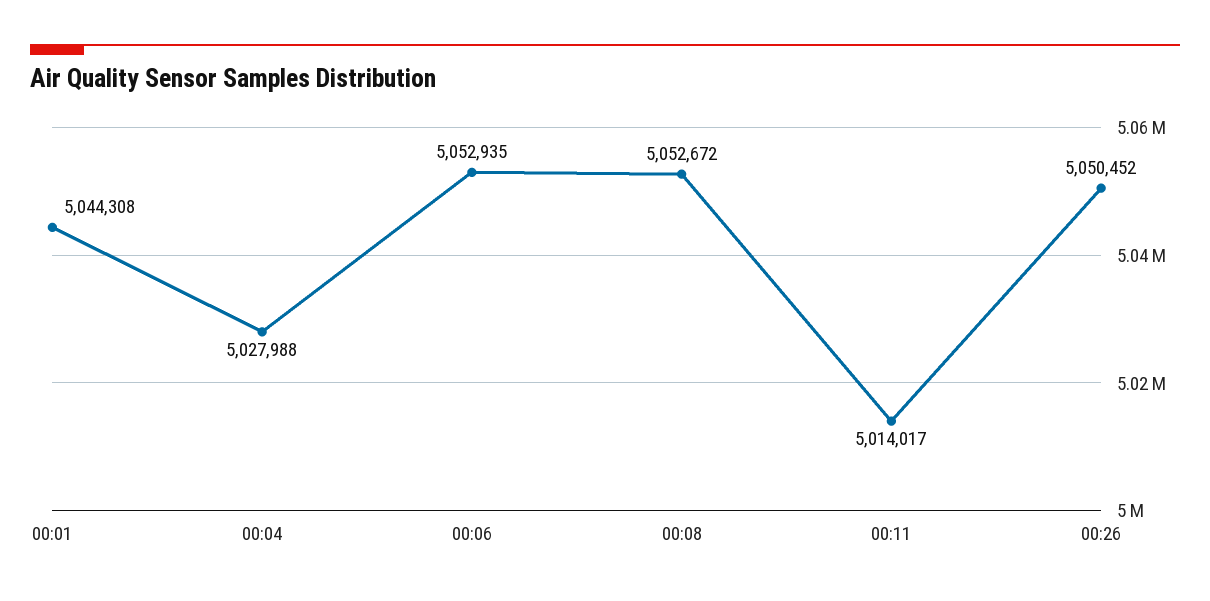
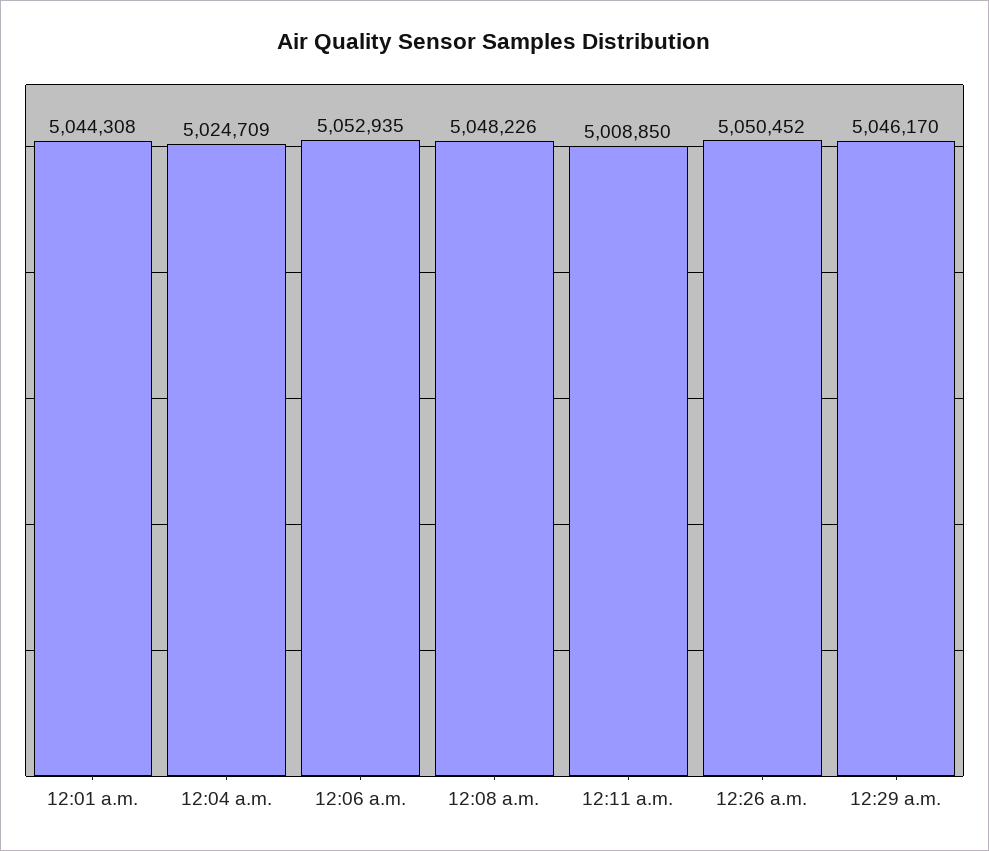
00:04: 5027988 -> 5024709
00:08: 5052672 -> 5048226
00:11: 5014017 -> 5008850
12:29 a.m.: none -> 5046170

